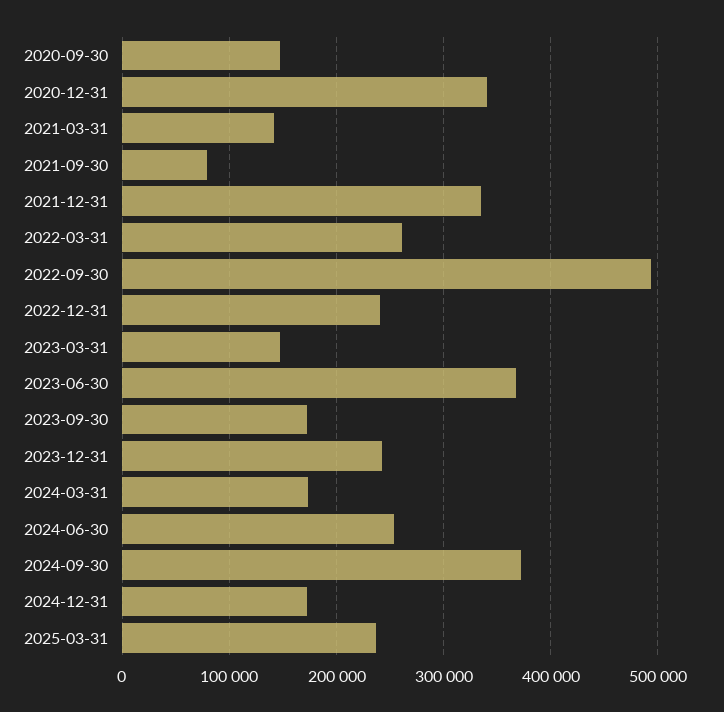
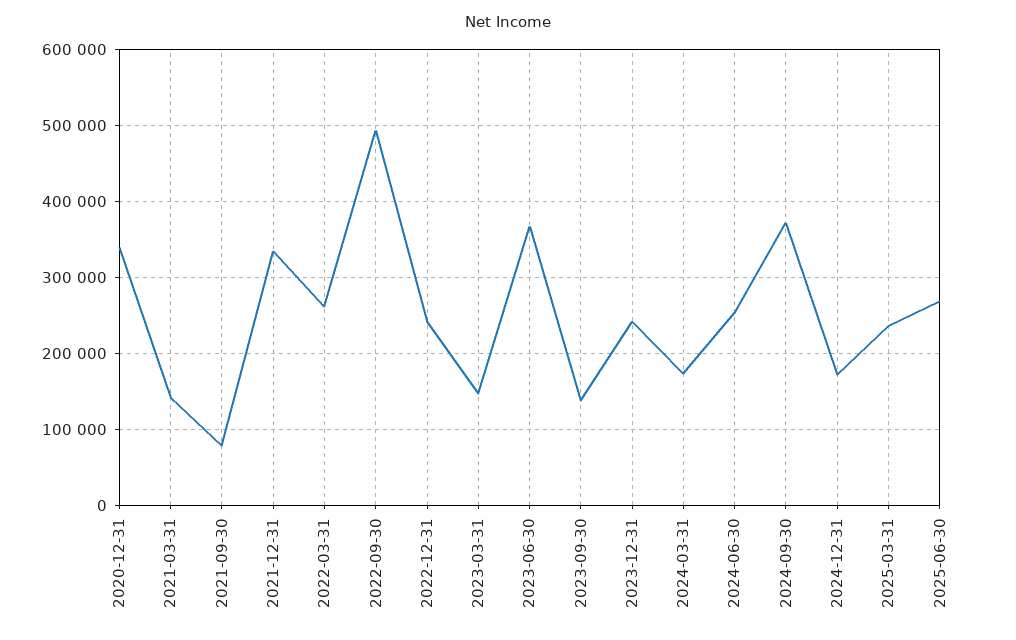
2020-09-30: 150000 -> none
2023-09-30: 170000 -> 140000
2025-06-30: none -> 270000

